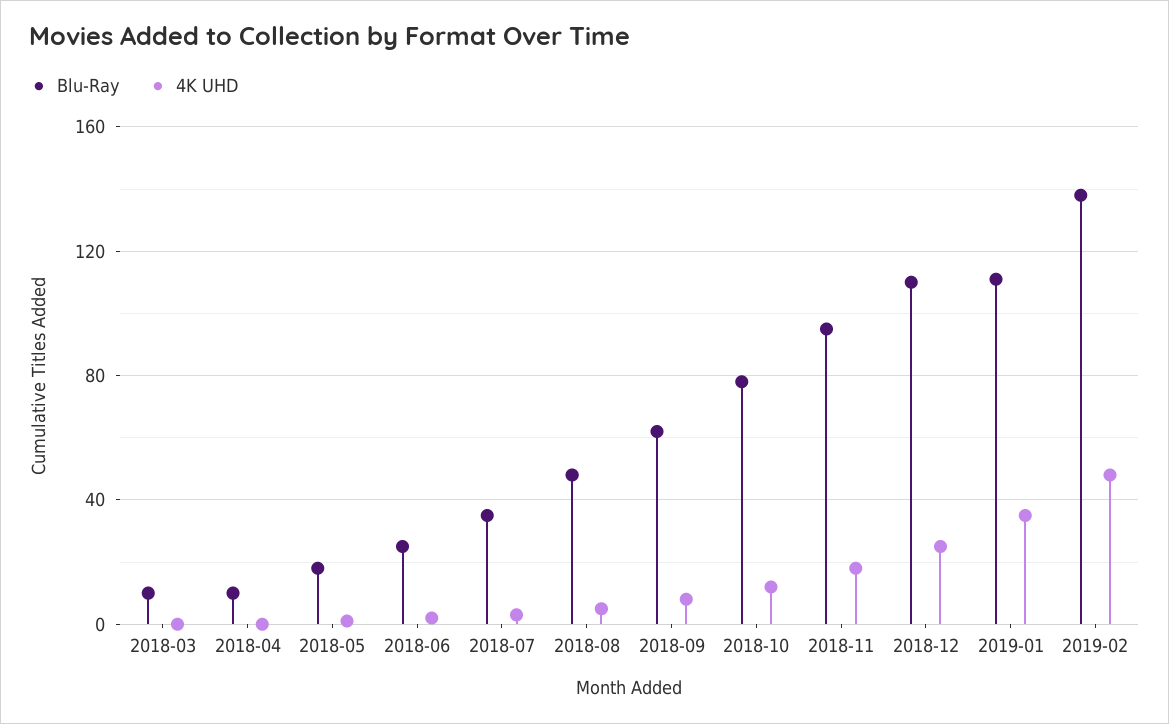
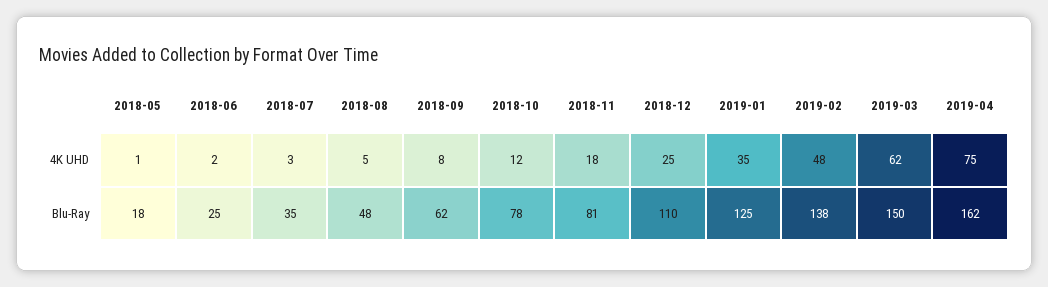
Blu-Ray, 2018-03: 10 -> none
4K UHD, 2018-03: 0 -> none
Blu-Ray, 2018-04: 10 -> none
4K UHD, 2018-04: 0 -> none
Blu-Ray, 2018-11: 95 -> 81
Blu-Ray, 2019-01: 110 -> 125
4K UHD, 2019-03: none -> 62
4K UHD, 2019-04: none -> 75
Blu-Ray, 2019-03: none -> 150
Blu-Ray, 2019-04: none -> 162

